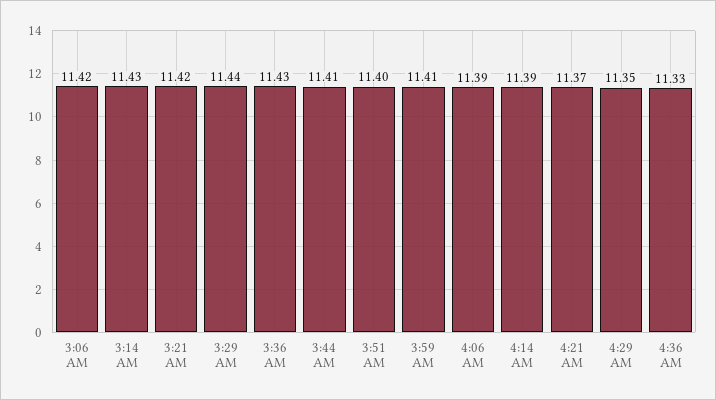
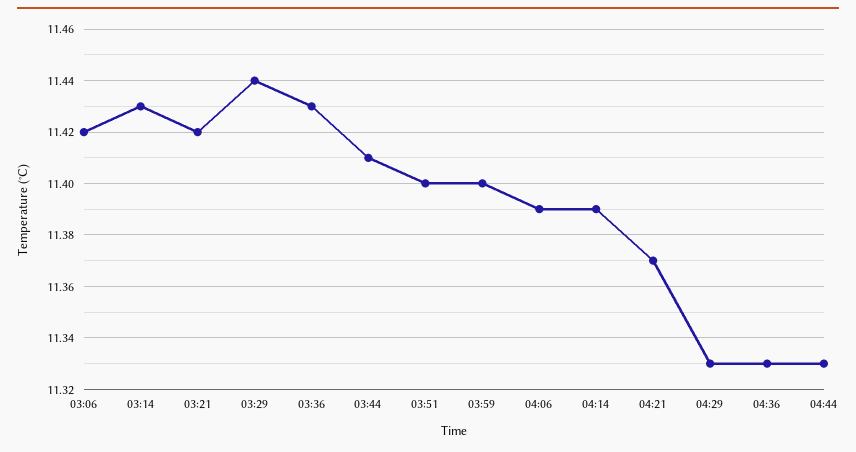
3:59 AM: 11.41 -> 11.4
4:29 AM: 11.35 -> 11.33
04:44: none -> 11.33

